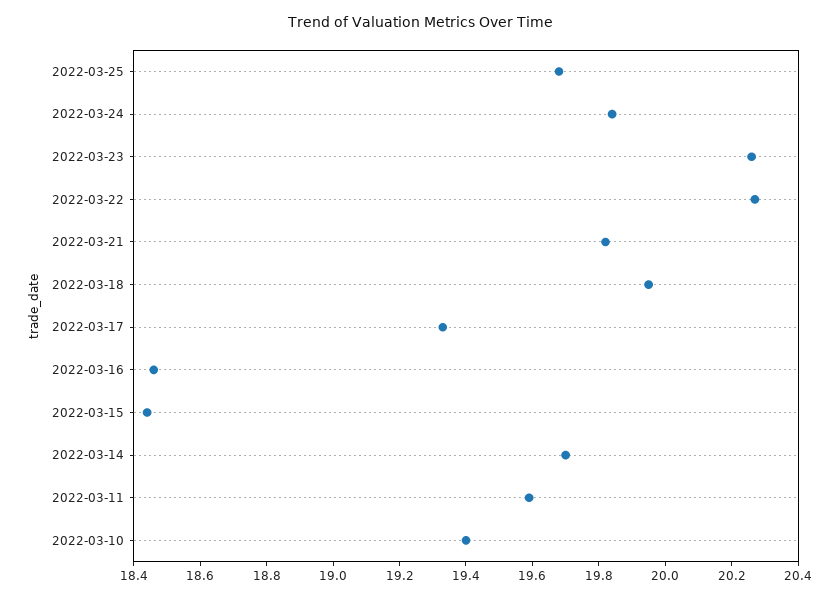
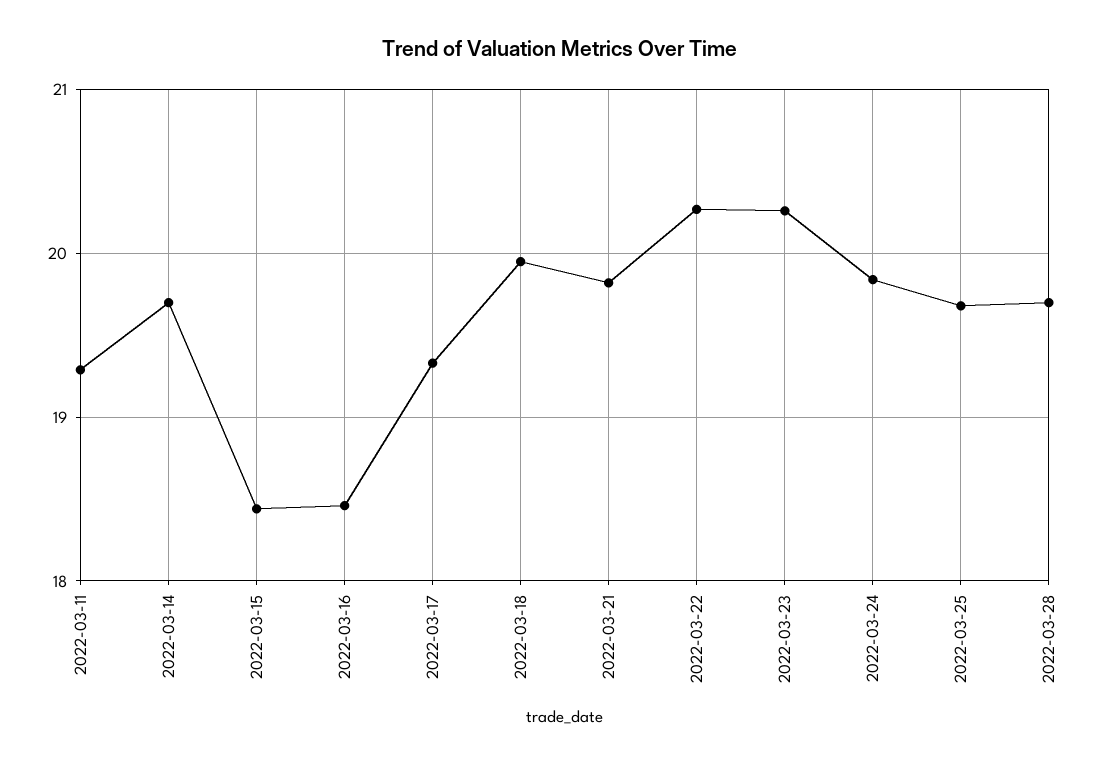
2022-03-11: 19.6 -> 19.3
2022-03-10: 19.4 -> none
2022-03-28: none -> 19.7

